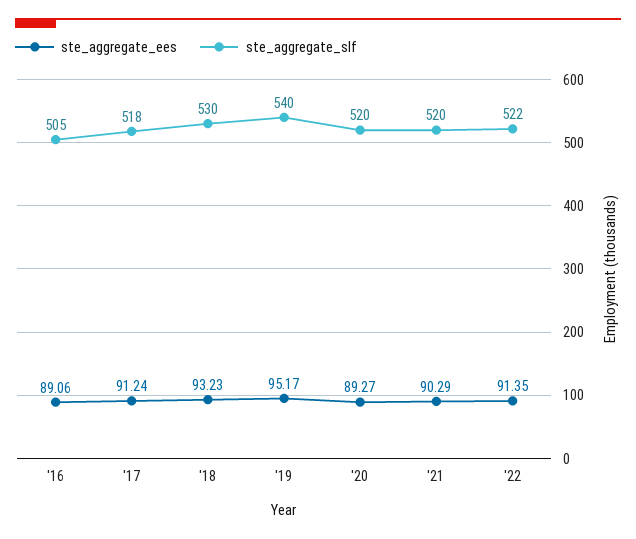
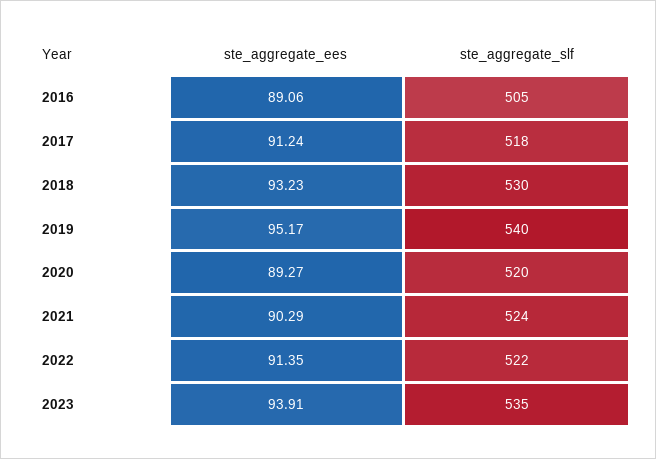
ste_aggregate_slf, '21: 520 -> 524
ste_aggregate_ees, 2023: none -> 93.91
ste_aggregate_slf, 2023: none -> 535

